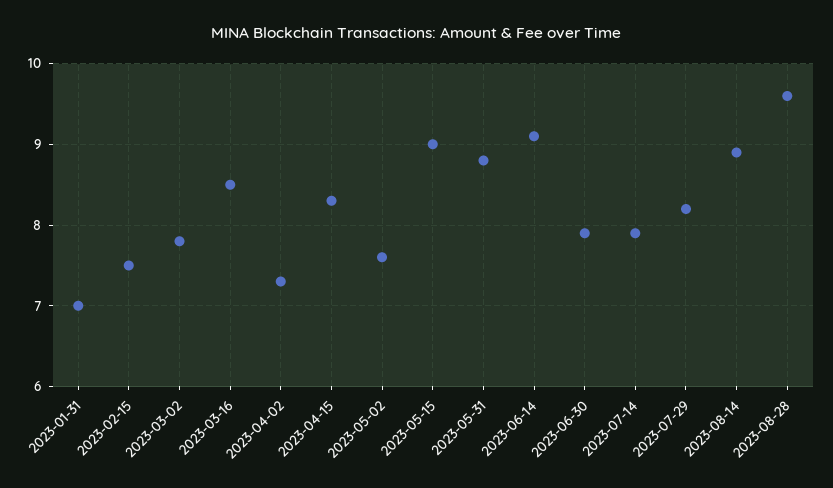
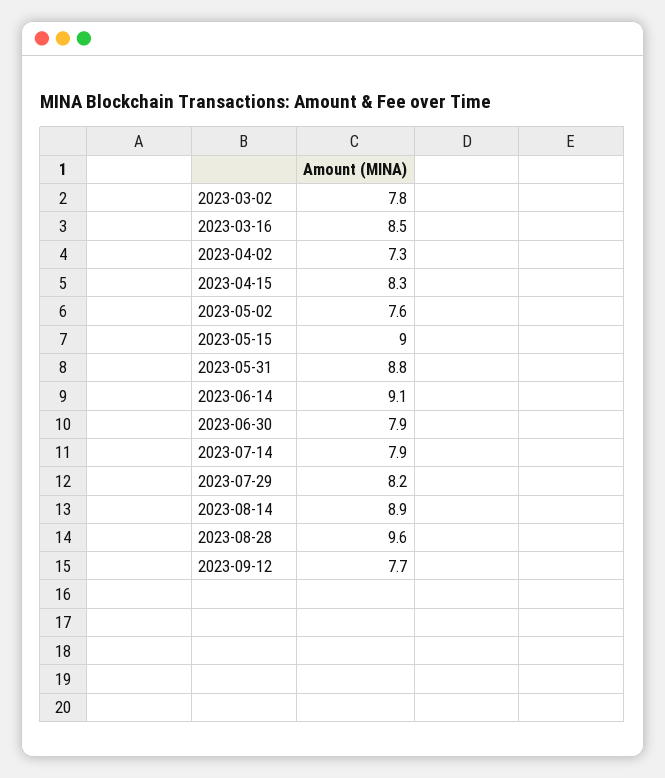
2023-01-31: 7 -> none
2023-02-15: 7.5 -> none
2023-09-12: none -> 7.7

